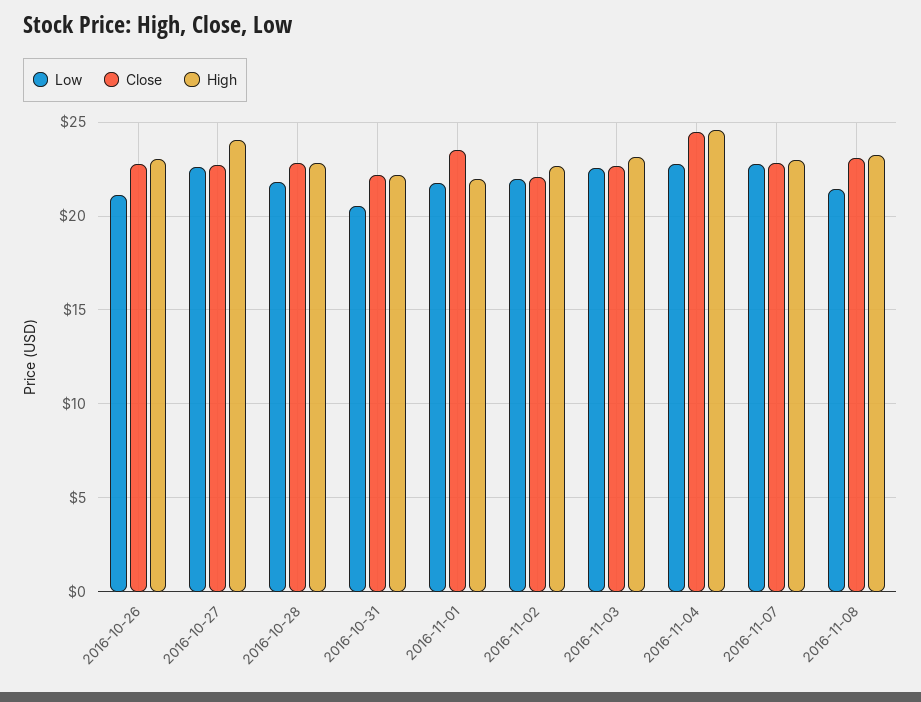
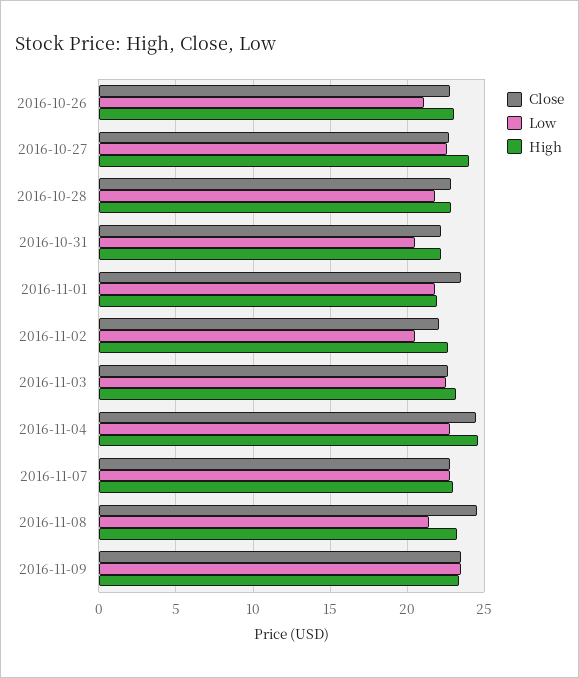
Low, 2016-11-02: 22 -> 20.5
Close, 2016-11-08: 23 -> 24.5
Close, 2016-11-09: none -> 23.5
Low, 2016-11-09: none -> 23.5
High, 2016-11-09: none -> 23.5

